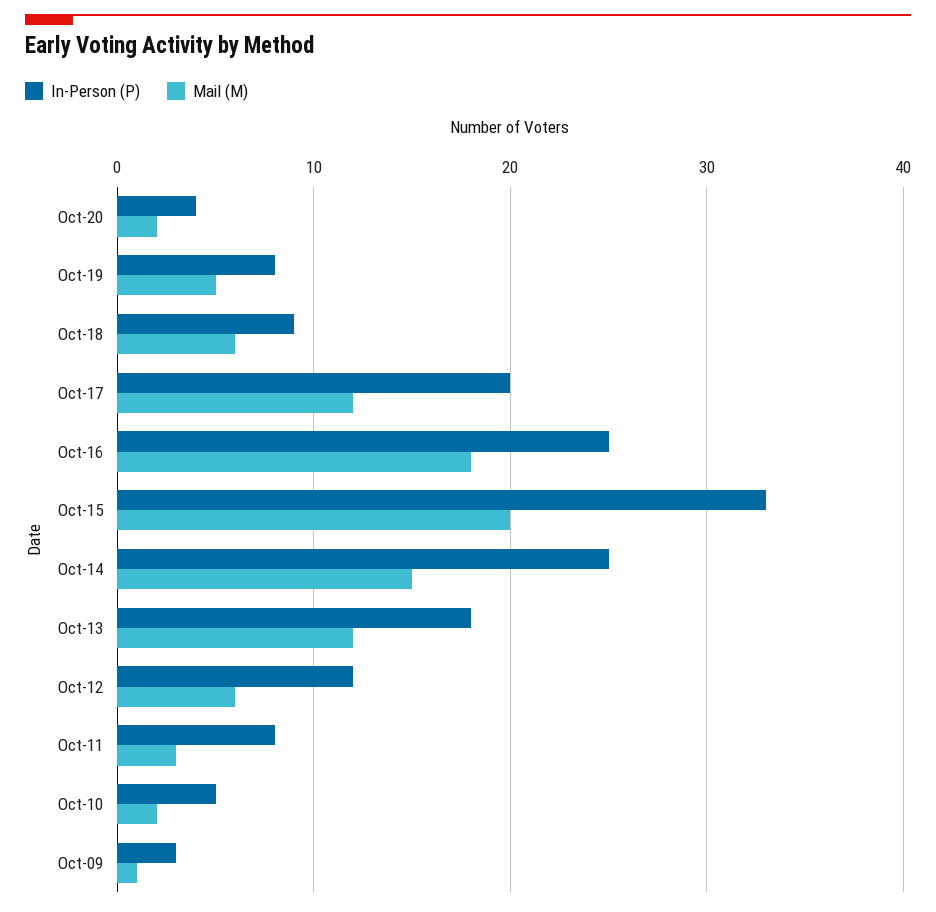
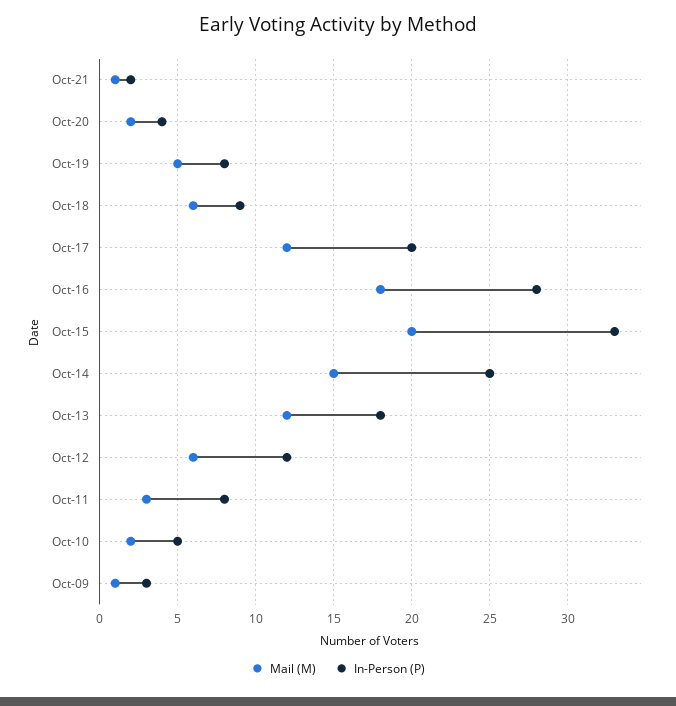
In-Person (P), Oct-16: 25 -> 28
Mail (M), Oct-21: none -> 1
In-Person (P), Oct-21: none -> 2

